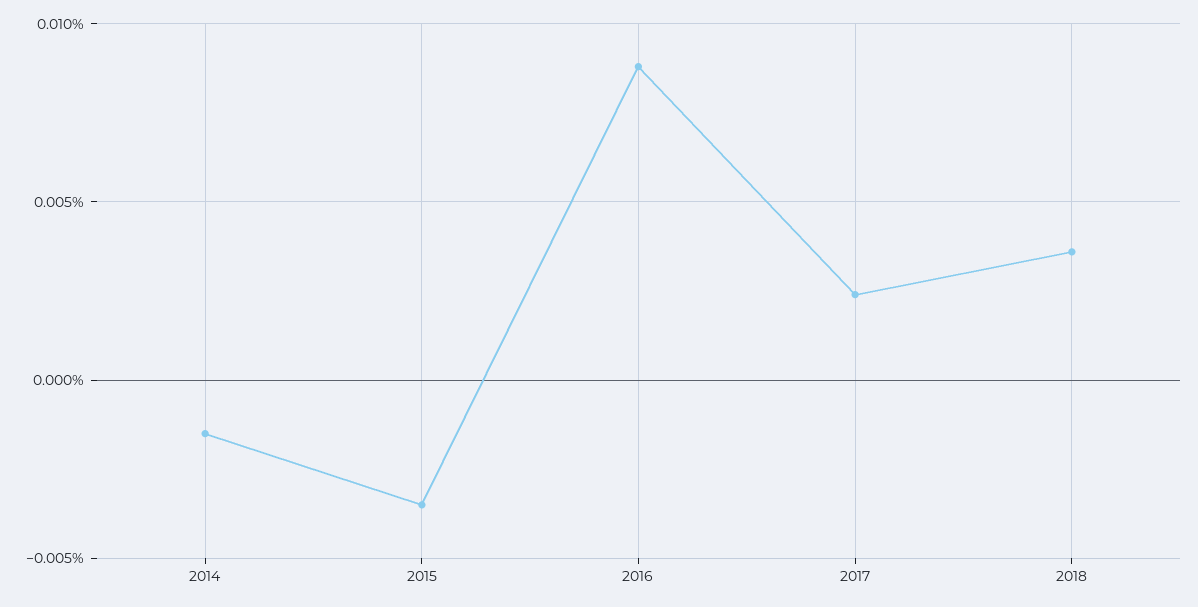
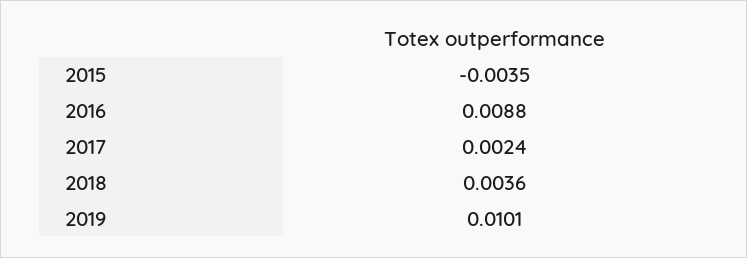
2014: -0.0015 -> none
2019: none -> 0.0101

